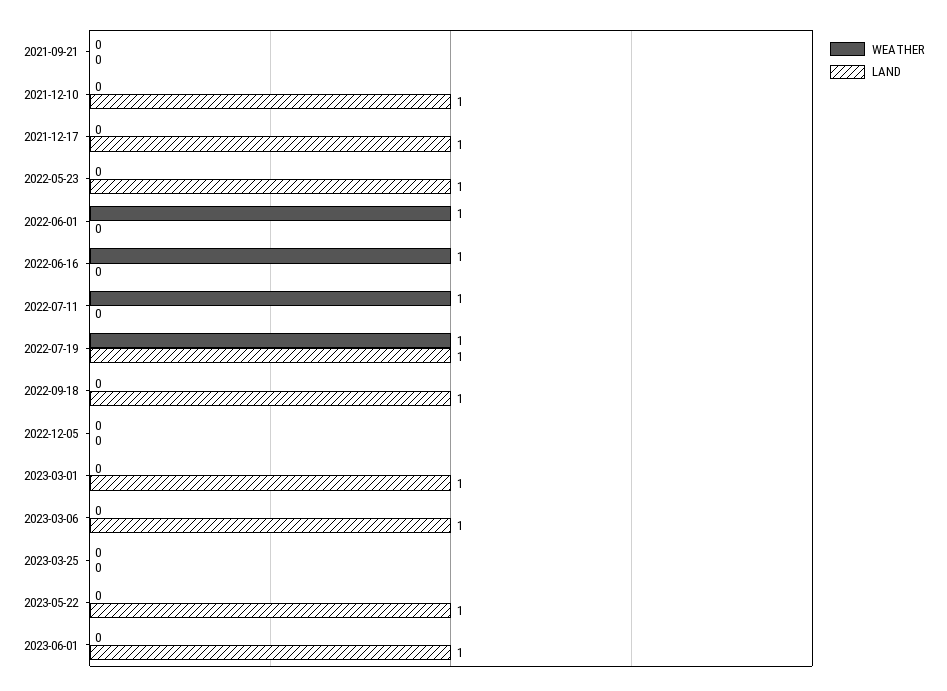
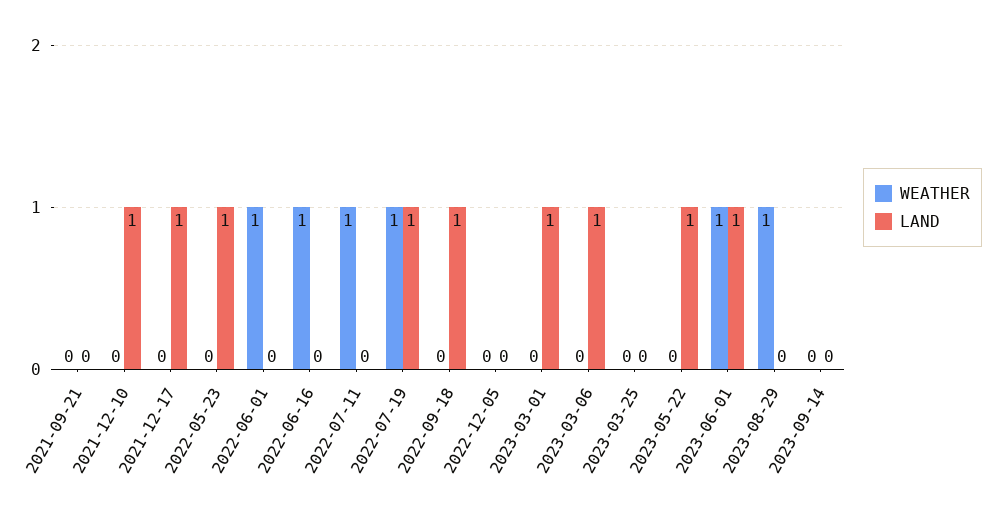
WEATHER, 2023-06-01: 0 -> 1
WEATHER, 2023-08-29: none -> 1
LAND, 2023-08-29: none -> 0
WEATHER, 2023-09-14: none -> 0
LAND, 2023-09-14: none -> 0

